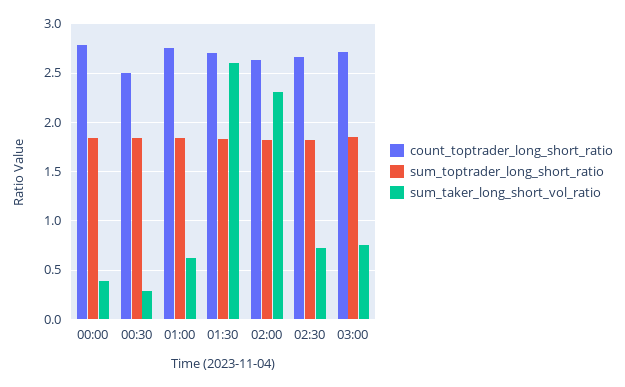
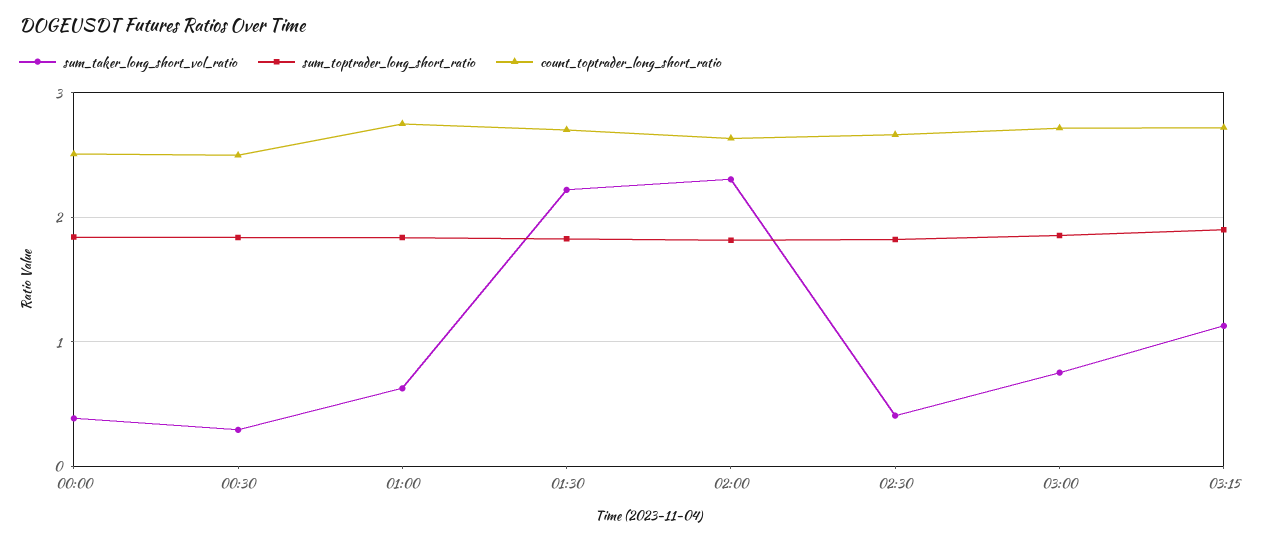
count_toptrader_long_short_ratio, 00:00: 2.8 -> 2.5
sum_taker_long_short_vol_ratio, 01:30: 2.6 -> 2.2
sum_taker_long_short_vol_ratio, 02:30: 0.7 -> 0.4
sum_taker_long_short_vol_ratio, 03:15: none -> 1.1
sum_toptrader_long_short_ratio, 03:15: none -> 1.9
count_toptrader_long_short_ratio, 03:15: none -> 2.7

